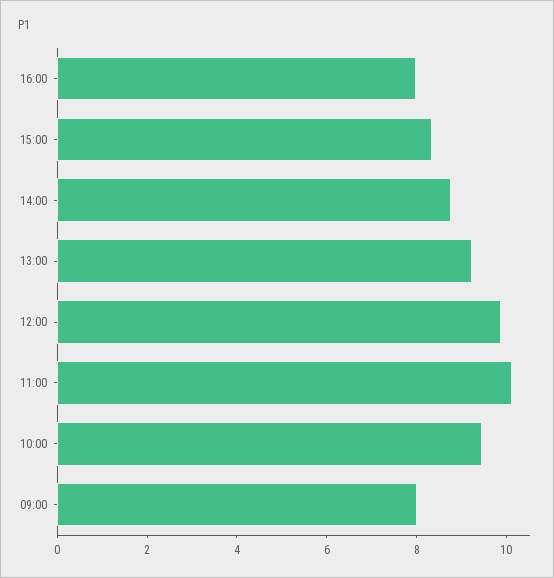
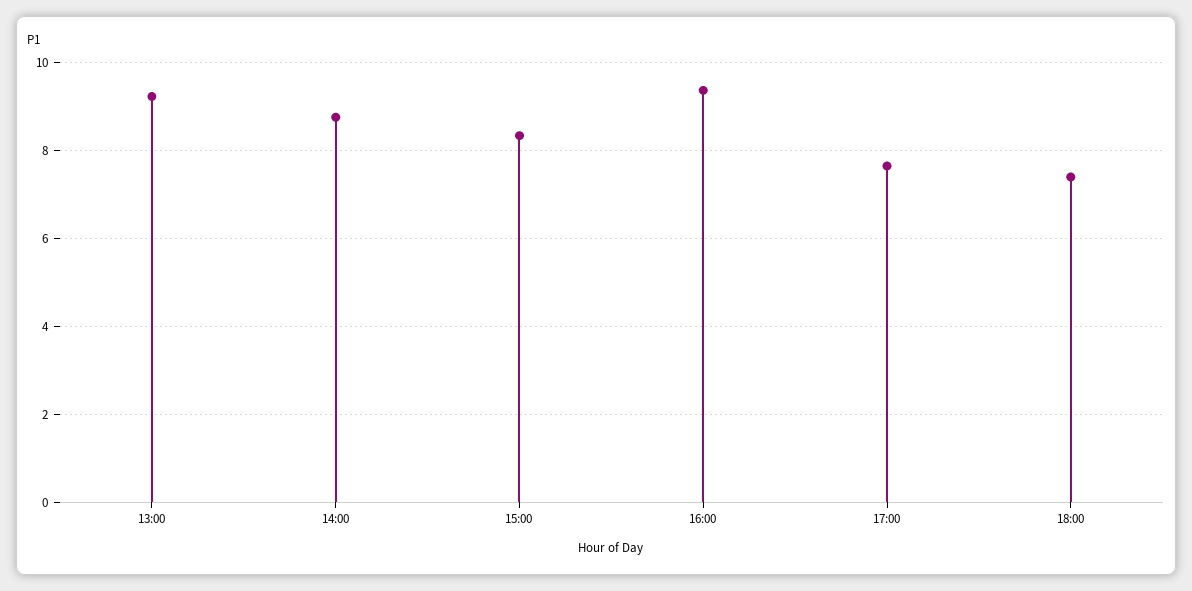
16:00: 8 -> 9.4
12:00: 10 -> none
11:00: 10 -> none
10:00: 9.5 -> none
09:00: 8 -> none
17:00: none -> 7.6
18:00: none -> 7.4

